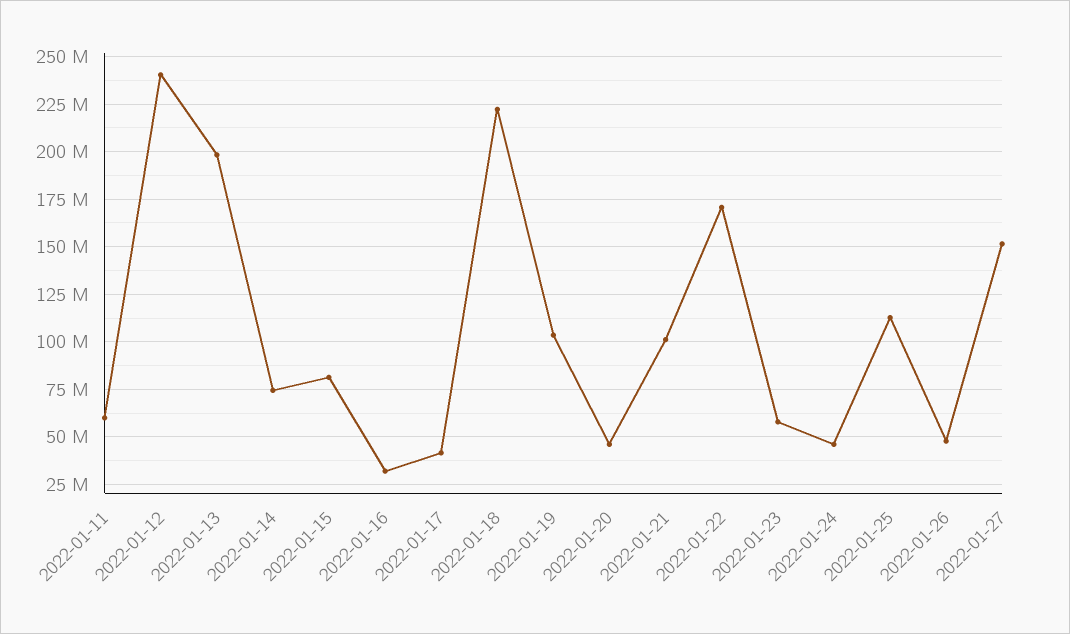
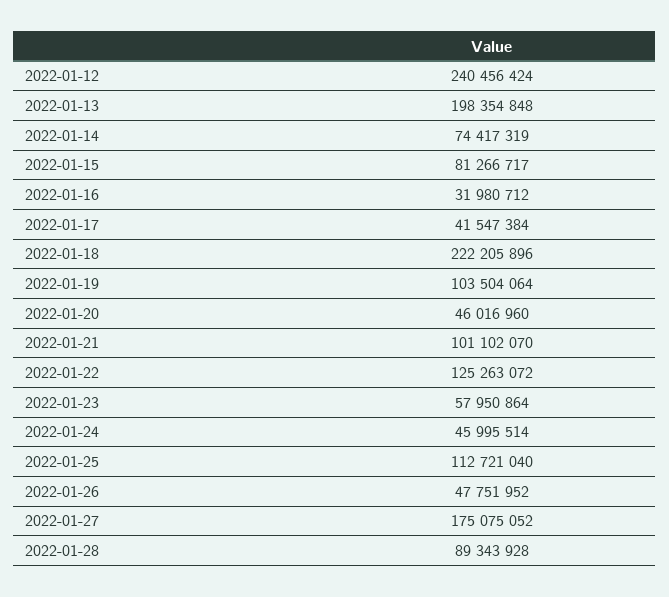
2022-01-11: 60000000 -> none
2022-01-22: 170000000 -> 125263072
2022-01-27: 150000000 -> 175075052
2022-01-28: none -> 89343928

